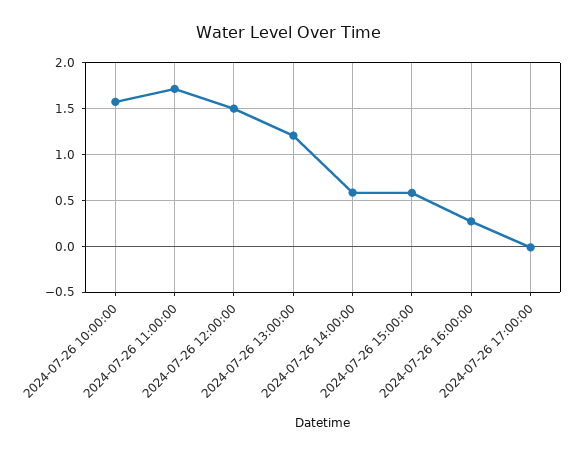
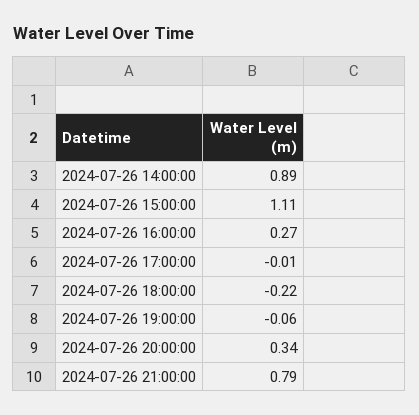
2024-07-26 10:00:00: 1.6 -> none
2024-07-26 11:00:00: 1.7 -> none
2024-07-26 12:00:00: 1.5 -> none
2024-07-26 13:00:00: 1.2 -> none
2024-07-26 14:00:00: 0.6 -> 0.89
2024-07-26 15:00:00: 0.6 -> 1.11
2024-07-26 18:00:00: none -> -0.22
2024-07-26 19:00:00: none -> -0.06
2024-07-26 20:00:00: none -> 0.34
2024-07-26 21:00:00: none -> 0.79

